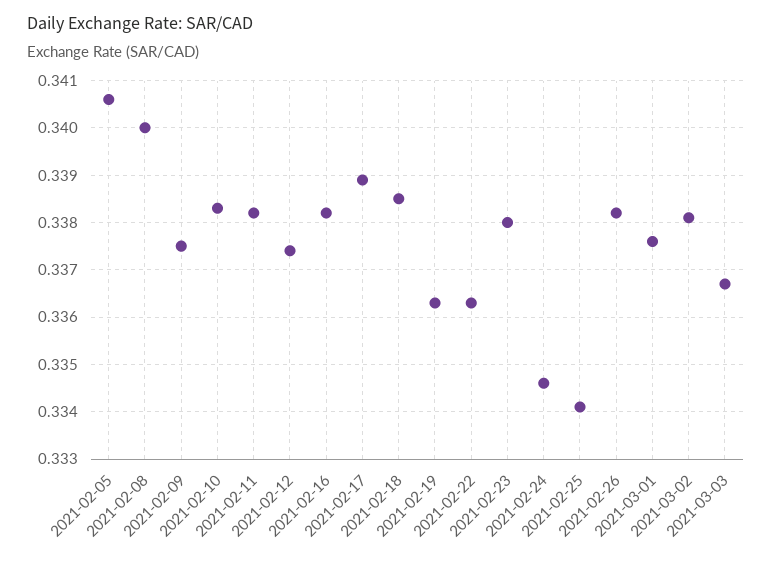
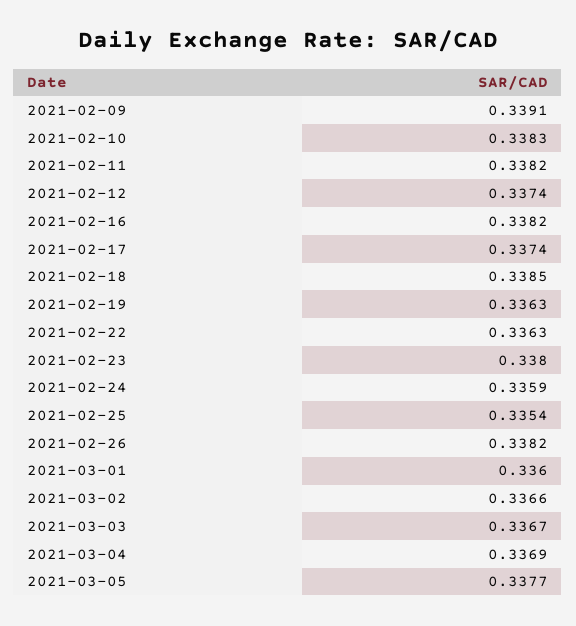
2021-02-05: 0.3405 -> none
2021-02-08: 0.34 -> none
2021-02-09: 0.3375 -> 0.3391
2021-02-17: 0.339 -> 0.3374
2021-02-24: 0.3345 -> 0.3359
2021-02-25: 0.334 -> 0.3354
2021-03-01: 0.3375 -> 0.336
2021-03-02: 0.338 -> 0.3366
2021-03-04: none -> 0.3369
2021-03-05: none -> 0.3377

